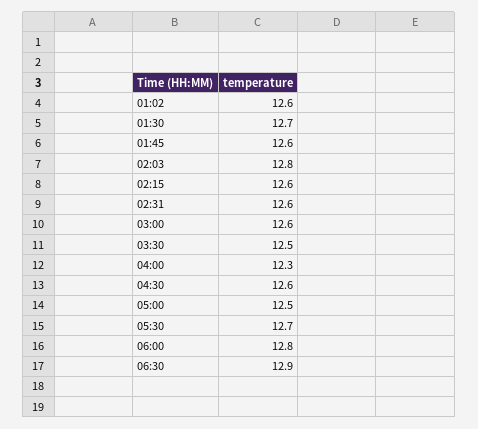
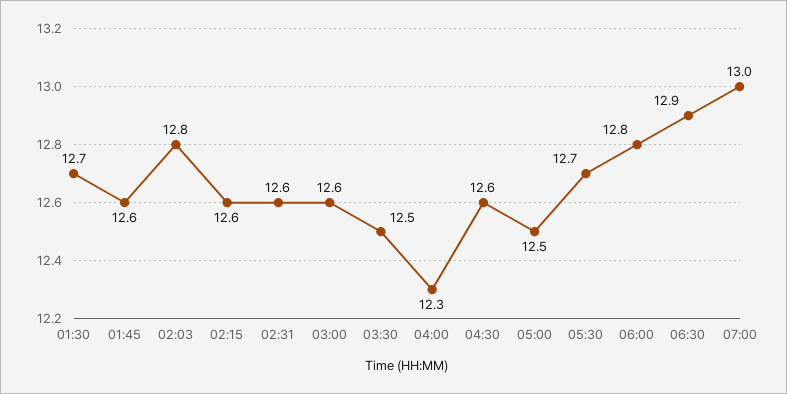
01:02: 12.6 -> none
07:00: none -> 13

